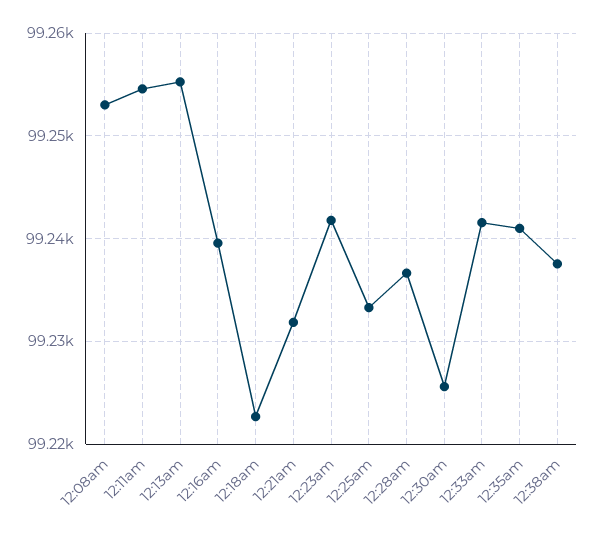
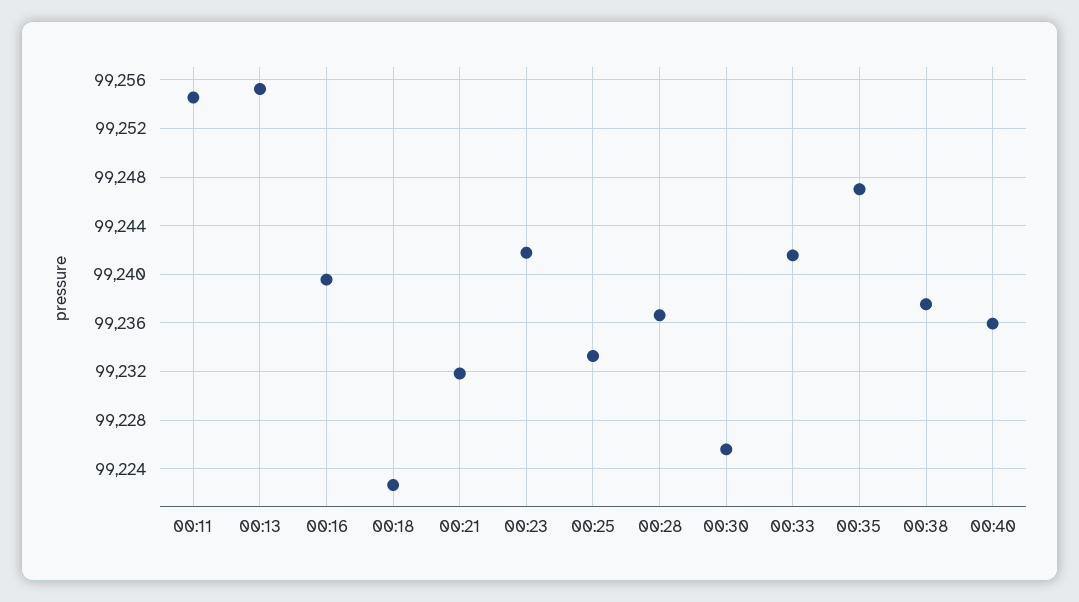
12:08am: 99253 -> none
12:35am: 99241 -> 99247
00:40: none -> 99236

